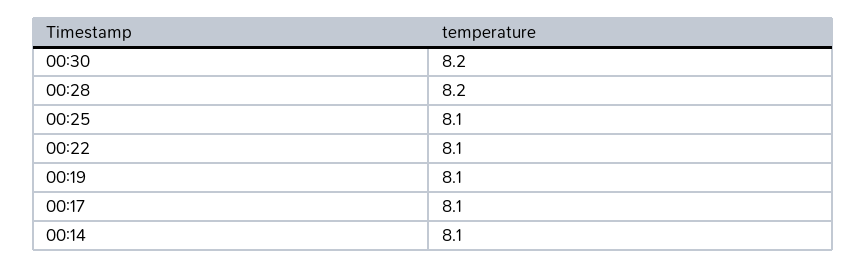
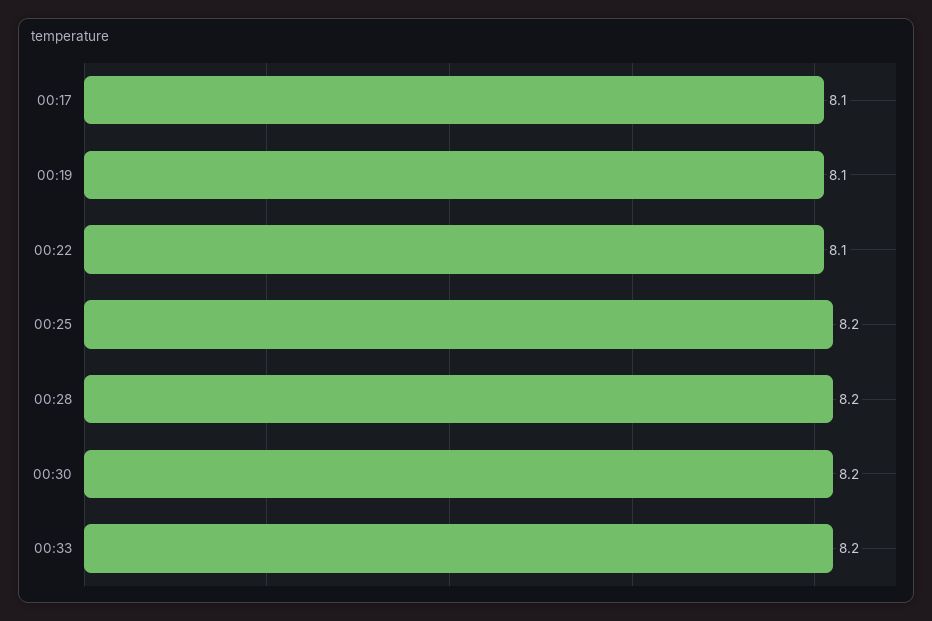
00:25: 8.1 -> 8.2
00:14: 8.1 -> none
00:33: none -> 8.2

